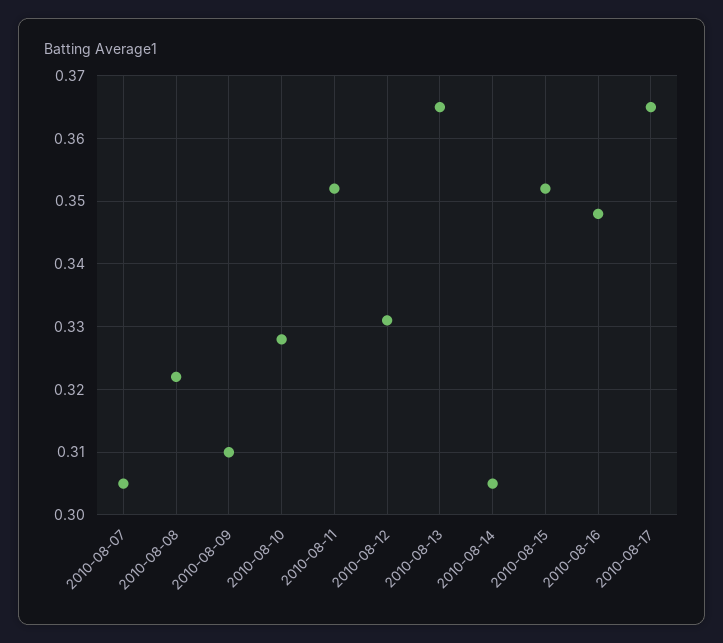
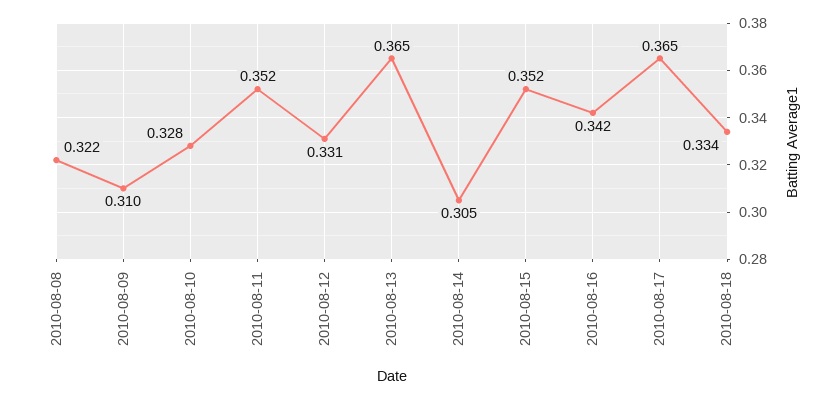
2010-08-07: 0.305 -> none
2010-08-16: 0.348 -> 0.342
2010-08-18: none -> 0.334

